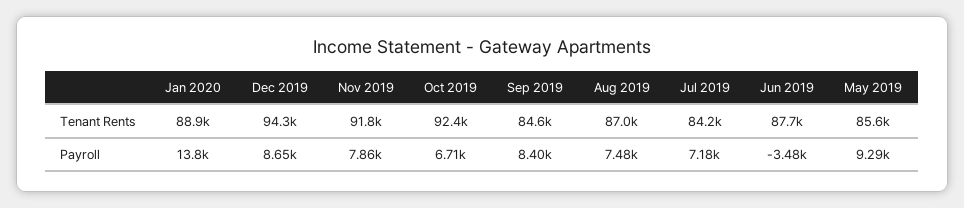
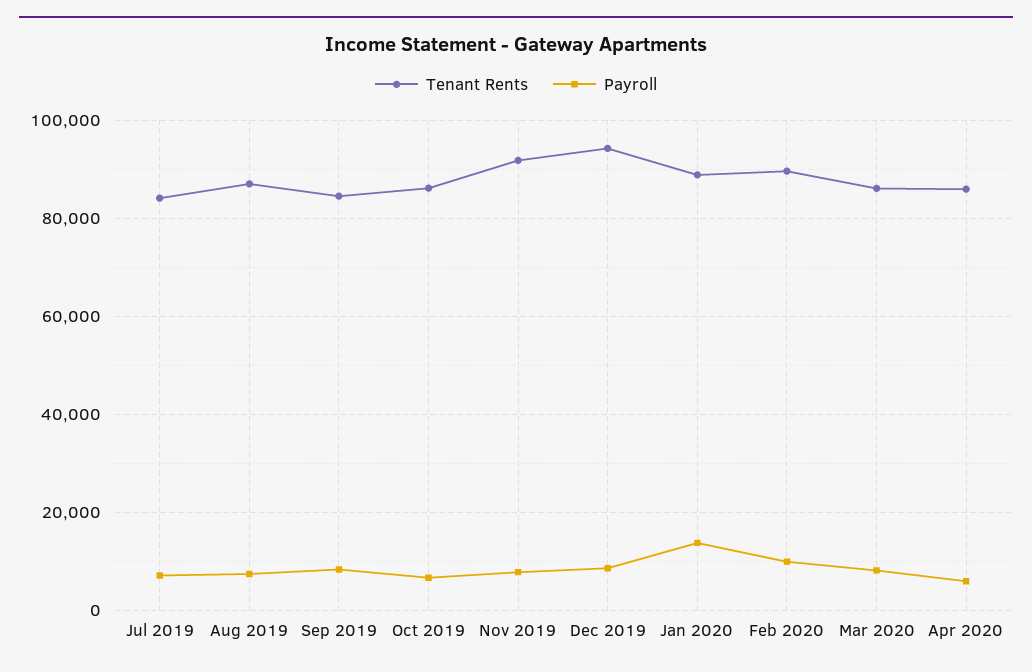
Tenant Rents, Oct 2019: 92400 -> 86000
Tenant Rents, Jun 2019: 87700 -> none
Tenant Rents, May 2019: 85600 -> none
Payroll, Jun 2019: -3480 -> none
Payroll, May 2019: 9290 -> none
Tenant Rents, Feb 2020: none -> 90000
Payroll, Feb 2020: none -> 10000
Tenant Rents, Mar 2020: none -> 86000
Payroll, Mar 2020: none -> 8000
Tenant Rents, Apr 2020: none -> 86000
Payroll, Apr 2020: none -> 6000

